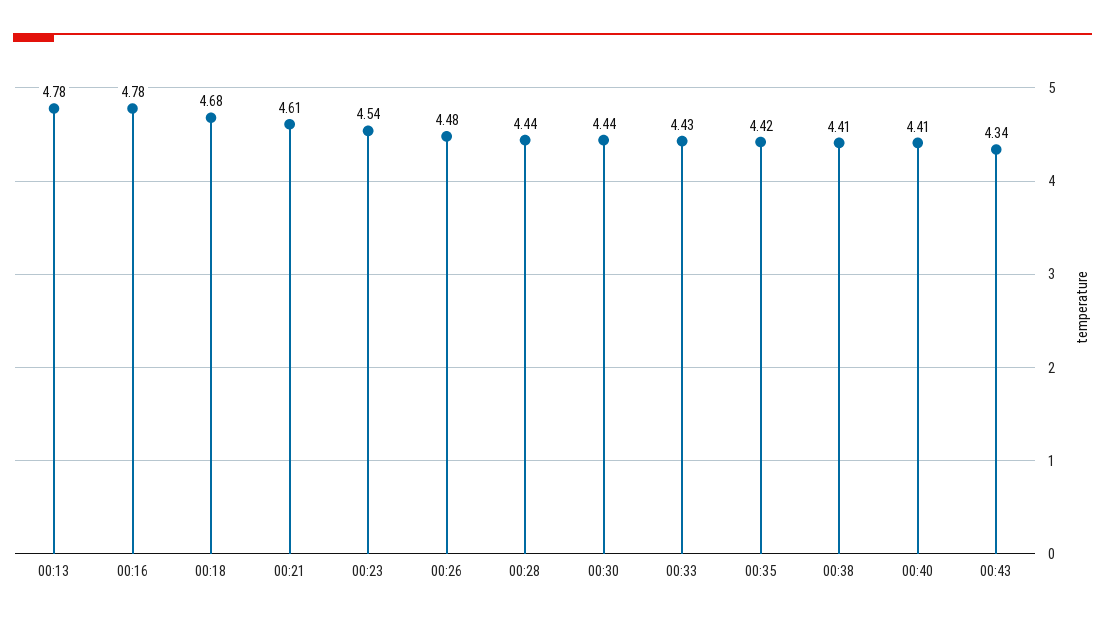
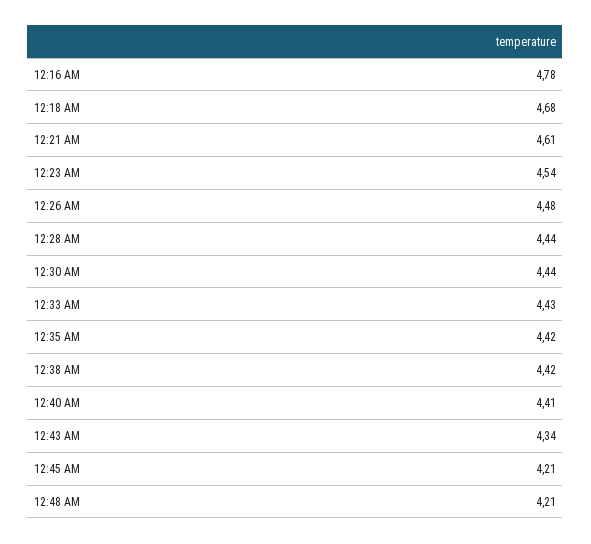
00:13: 4.78 -> none
00:38: 4.41 -> 4.42
12:45 AM: none -> 4.21
12:48 AM: none -> 4.21

